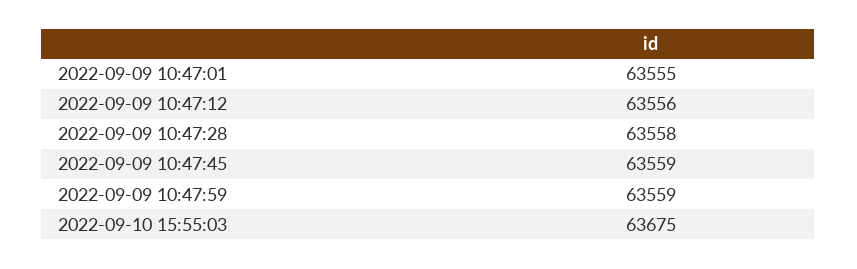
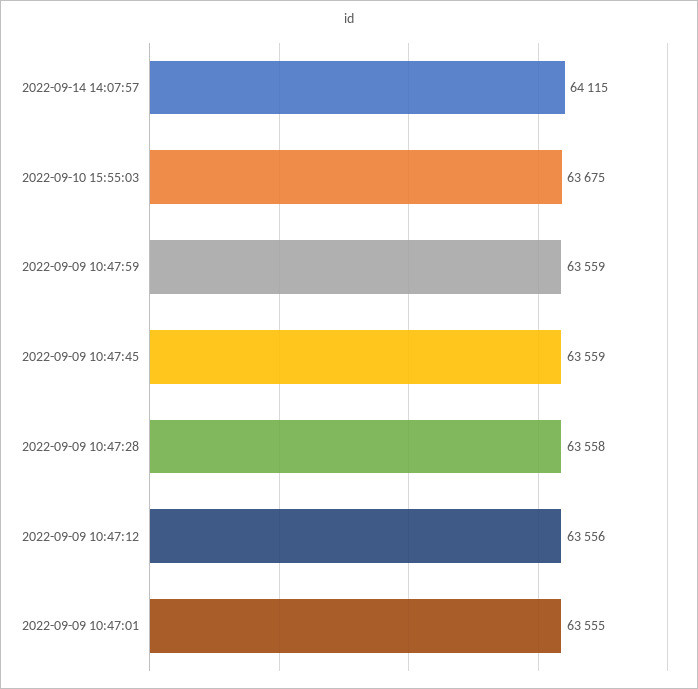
2022-09-14 14:07:57: none -> 64115

